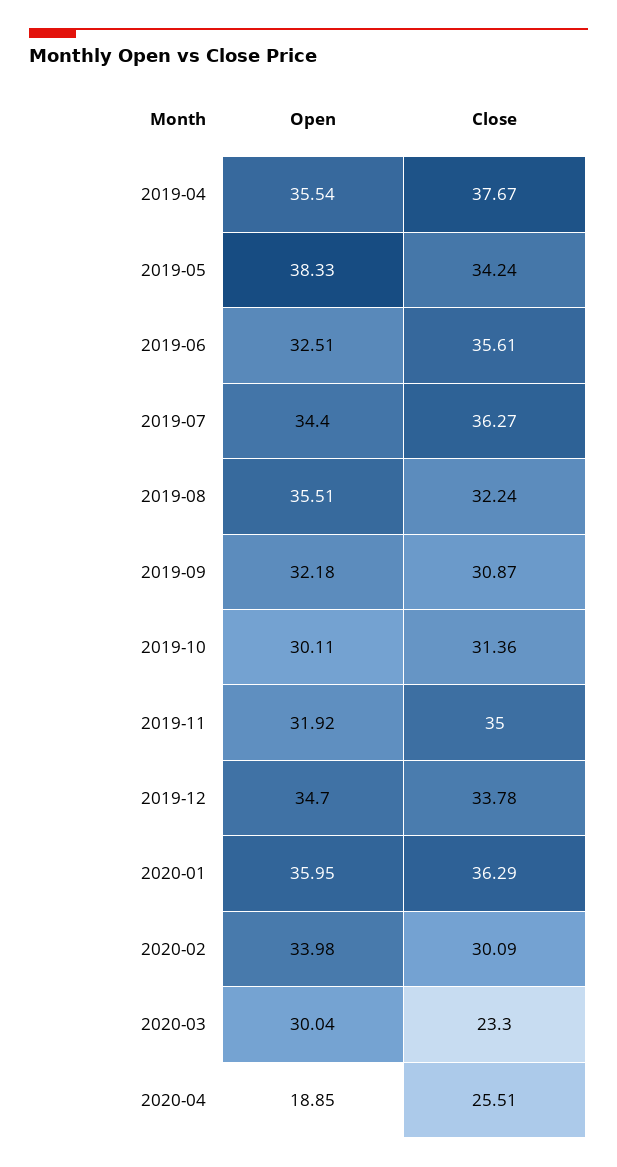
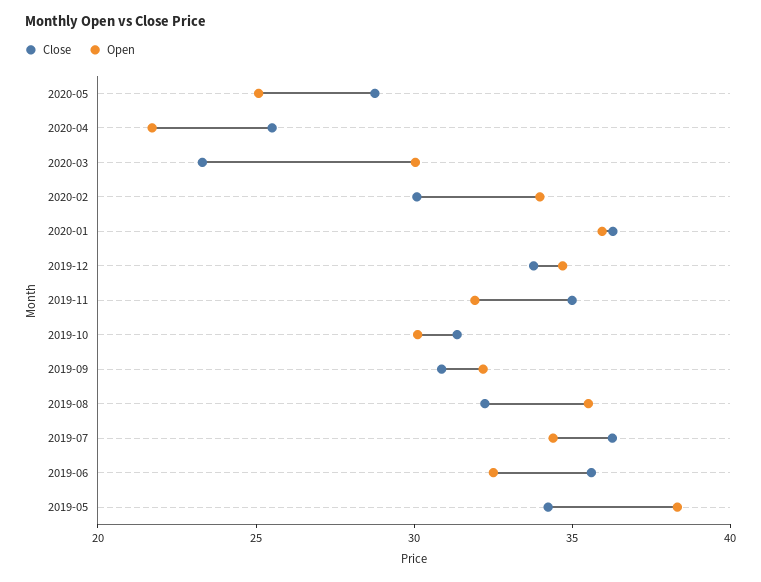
Open, 2019-04: 35.54 -> none
Close, 2019-04: 37.67 -> none
Open, 2020-04: 18.85 -> 22
Close, 2020-05: none -> 29
Open, 2020-05: none -> 25

